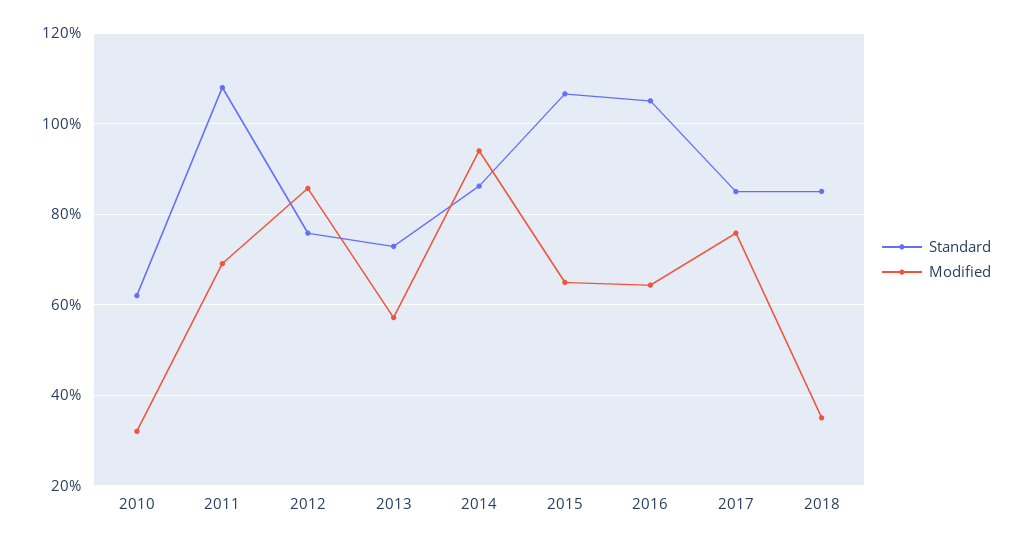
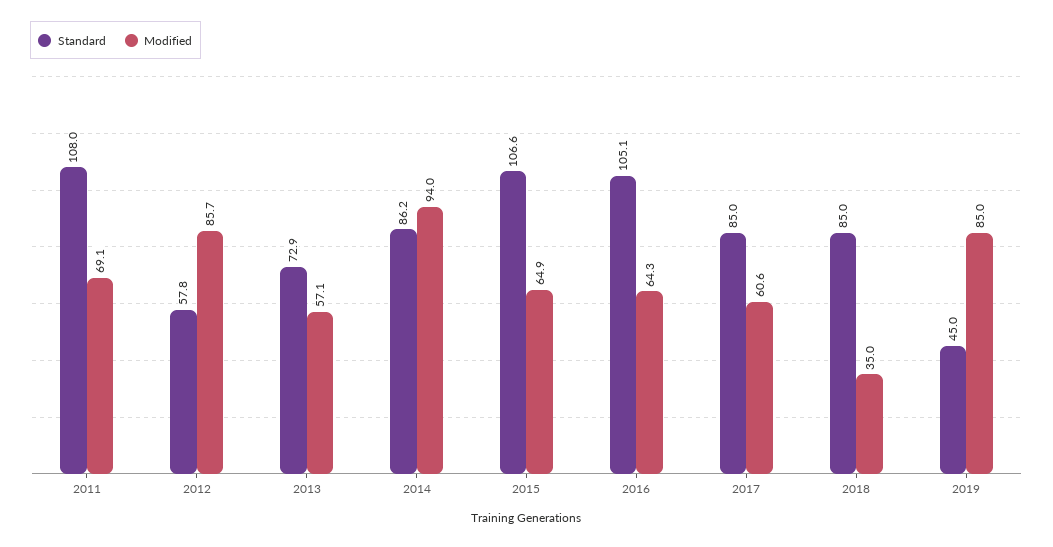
Standard, 2010: 62 -> none
Modified, 2010: 32 -> none
Standard, 2012: 76 -> 57.8
Modified, 2017: 76 -> 60.6
Standard, 2019: none -> 45
Modified, 2019: none -> 85

